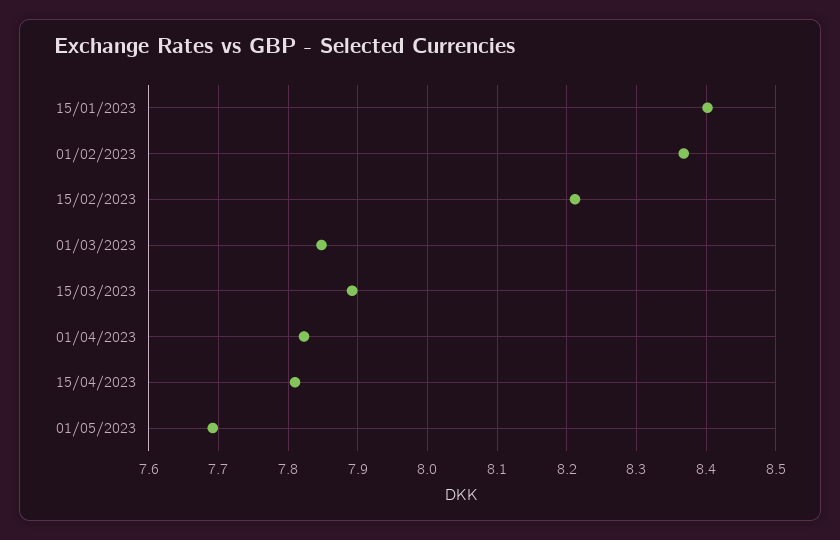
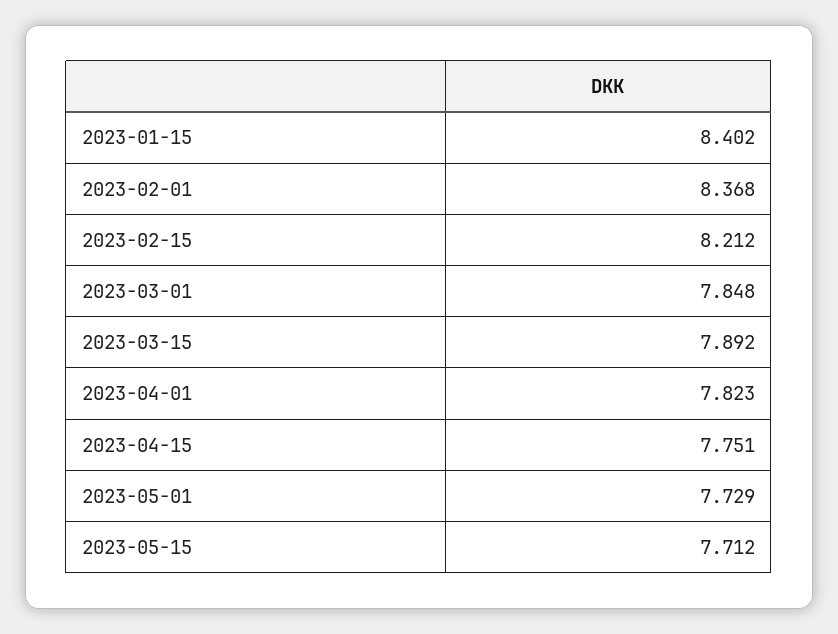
15/04/2023: 7.81 -> 7.751
01/05/2023: 7.69 -> 7.729
2023-05-15: none -> 7.712

